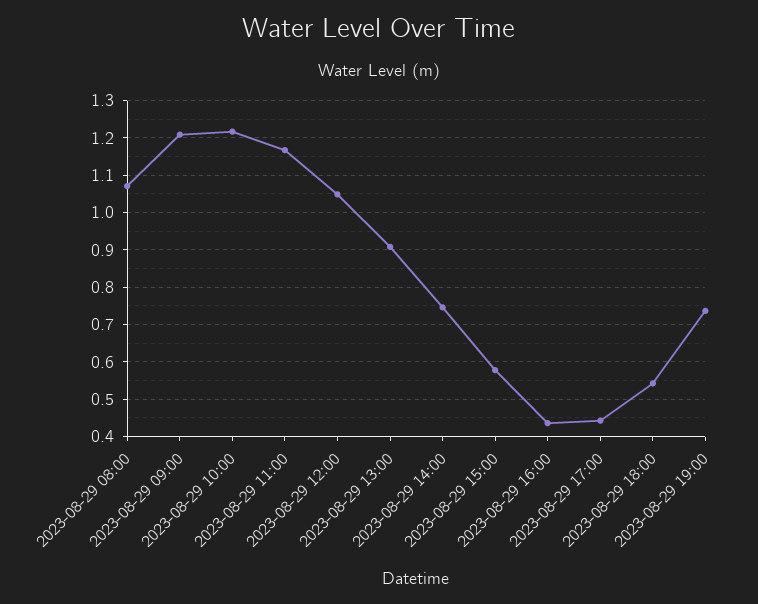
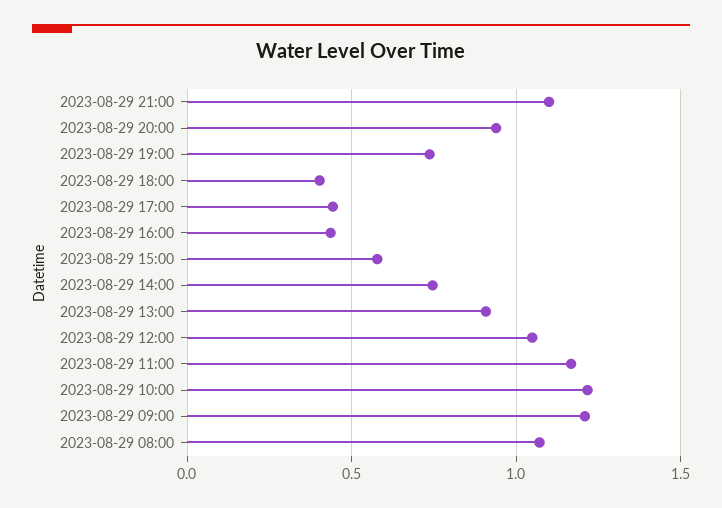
2023-08-29 18:00: 0.54 -> 0.4
2023-08-29 21:00: none -> 1.1
2023-08-29 20:00: none -> 0.95

